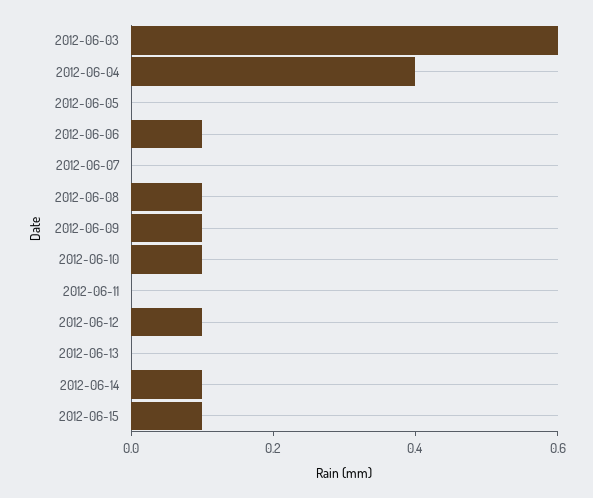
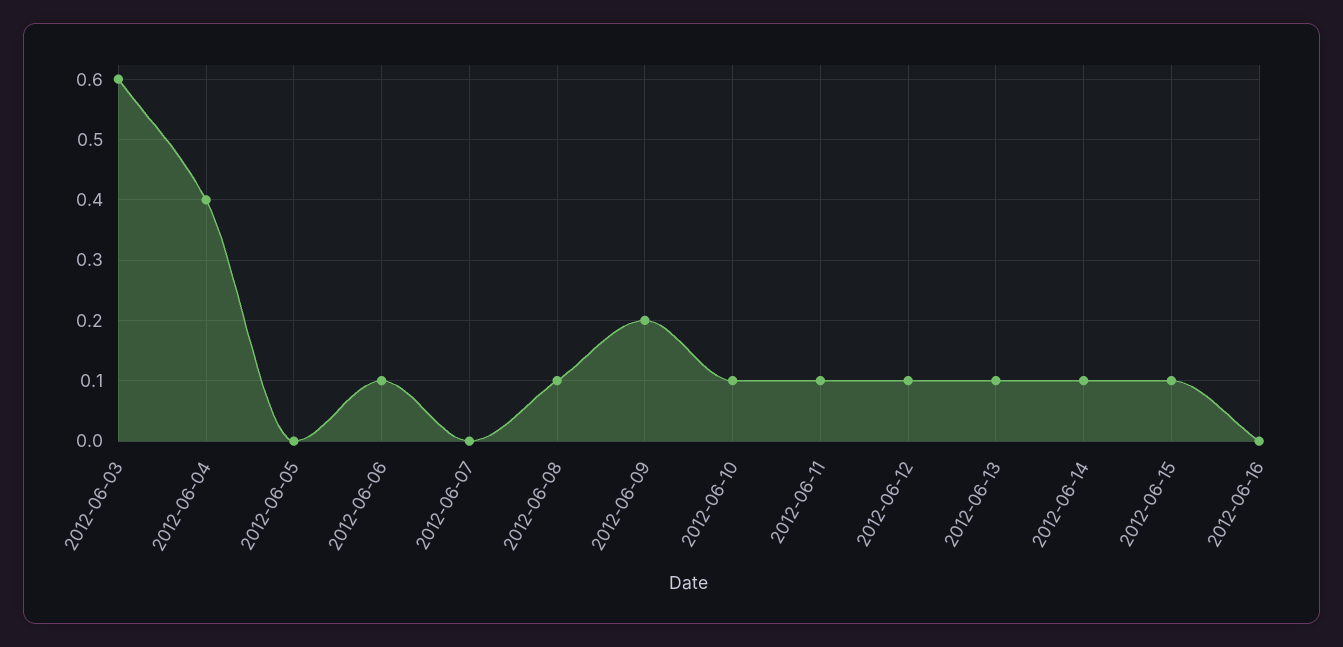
2012-06-09: 0.1 -> 0.2
2012-06-11: 0 -> 0.1
2012-06-13: 0 -> 0.1
2012-06-16: none -> 0

